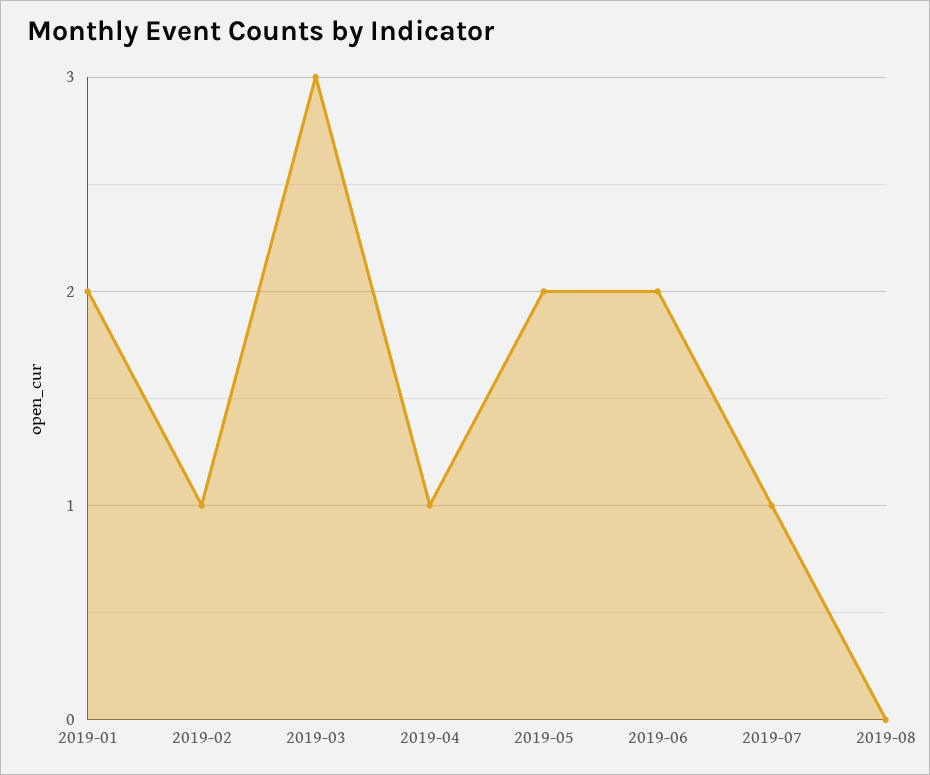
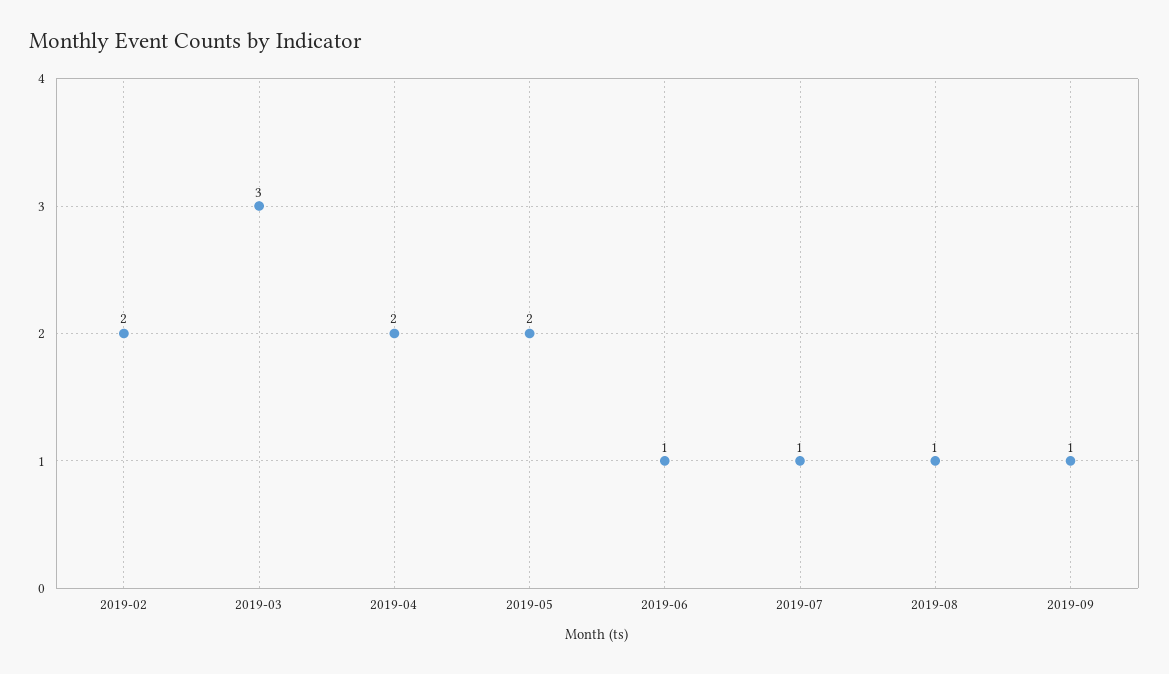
2019-01: 2 -> none
2019-02: 1 -> 2
2019-04: 1 -> 2
2019-06: 2 -> 1
2019-08: 0 -> 1
2019-09: none -> 1

